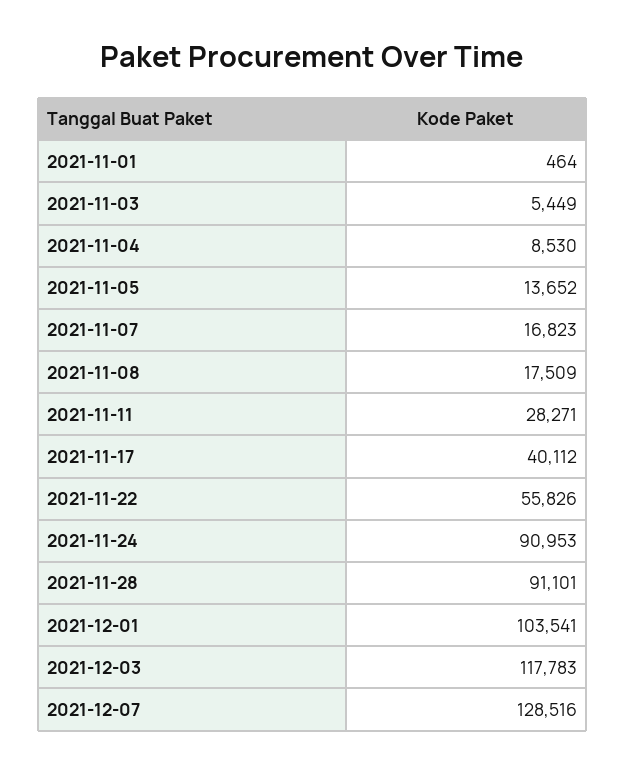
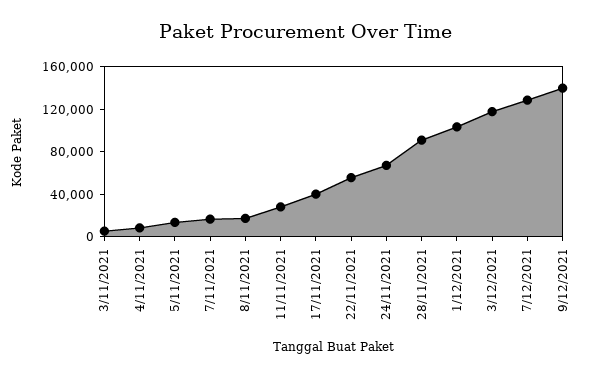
2021-11-01: 464 -> none
2021-11-24: 90953 -> 70000
9/12/2021: none -> 140000

